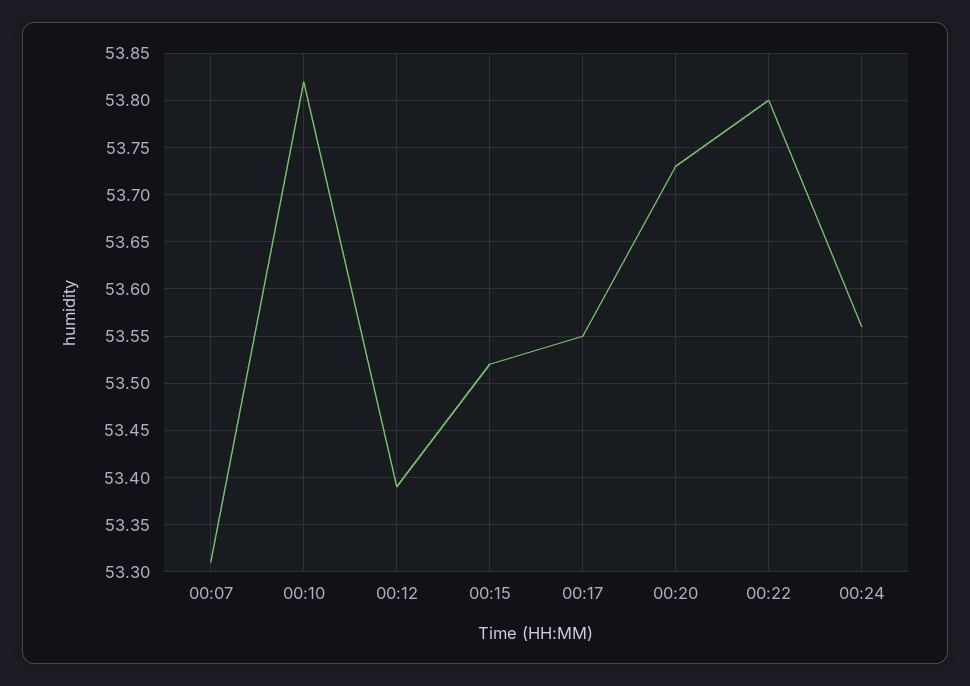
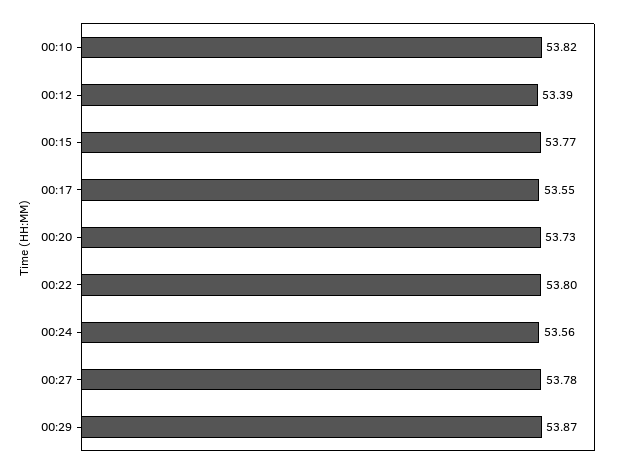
00:07: 53.31 -> none
00:15: 53.52 -> 53.77
00:27: none -> 53.78
00:29: none -> 53.87

